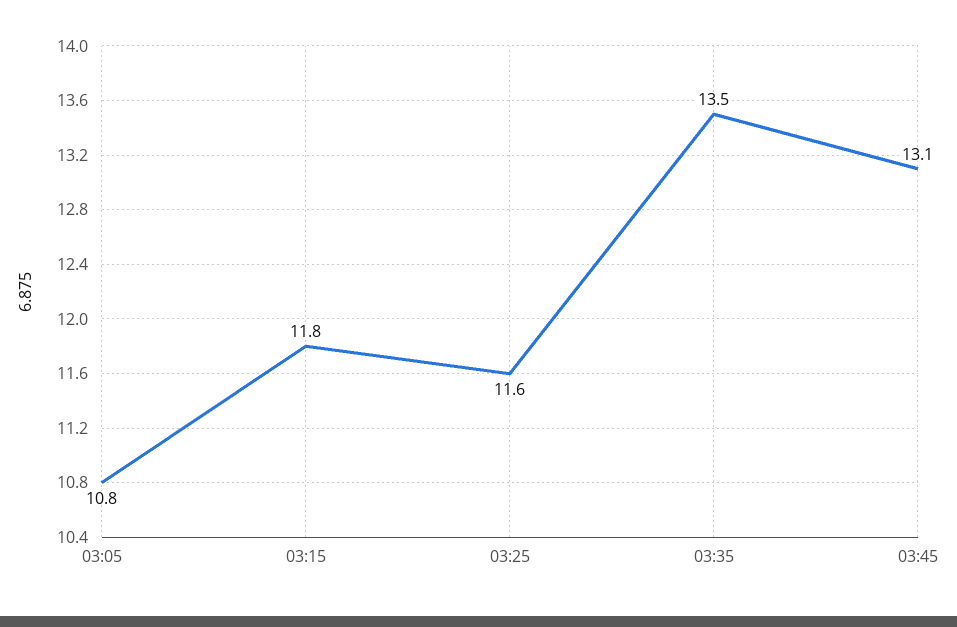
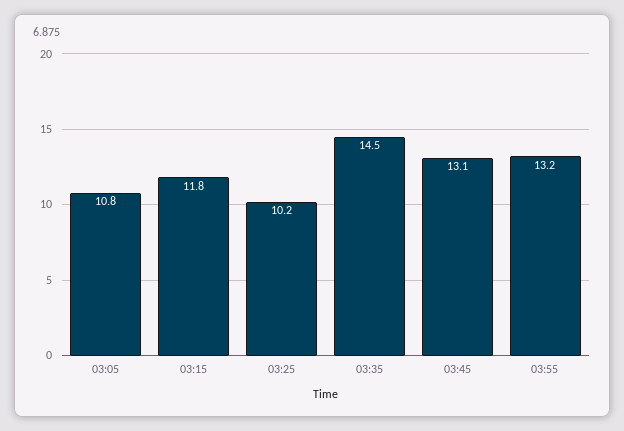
03:25: 11.6 -> 10.2
03:35: 13.5 -> 14.5
03:55: none -> 13.2

